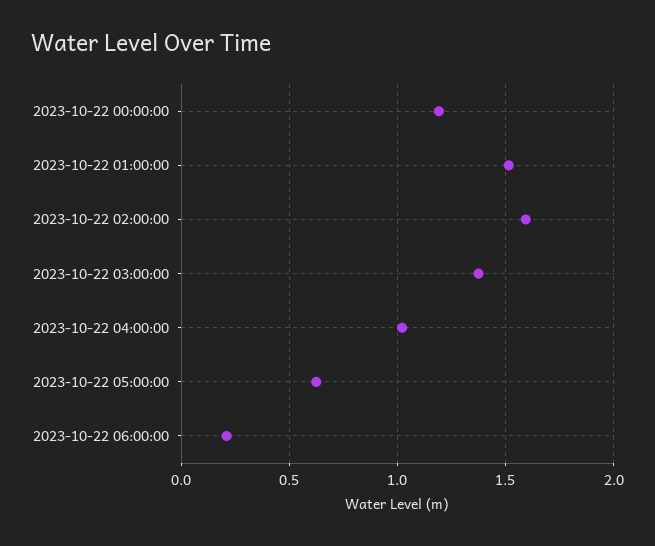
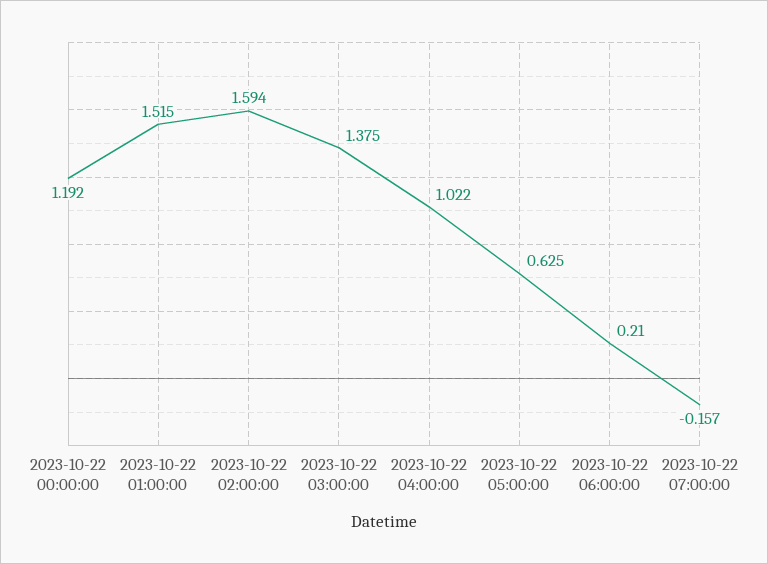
2023-10-22 07:00:00: none -> -0.157

